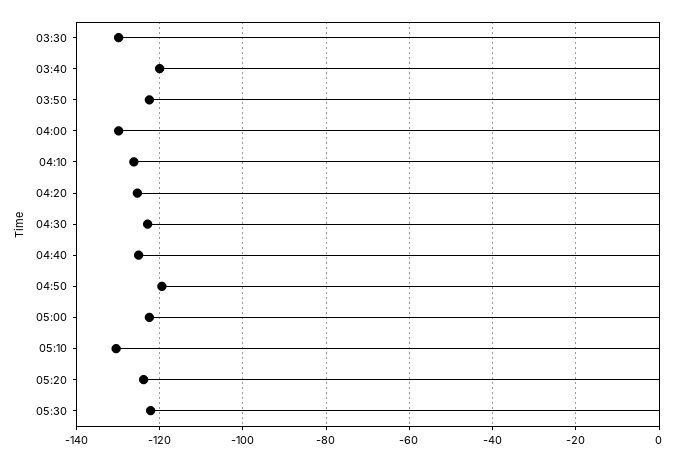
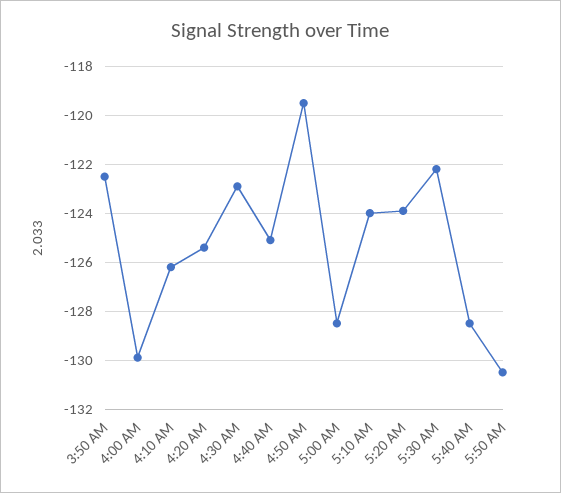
03:30: -130 -> none
03:40: -120 -> none
05:00: -122 -> -128.5
05:10: -130 -> -124
5:40 AM: none -> -128.5
5:50 AM: none -> -130.5

